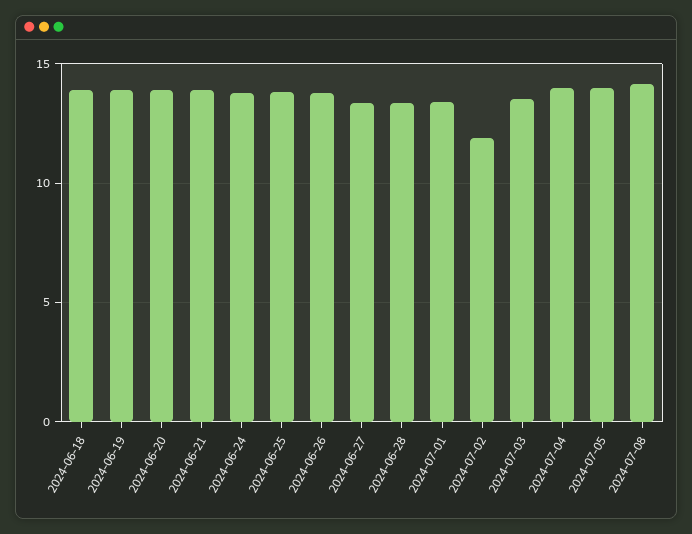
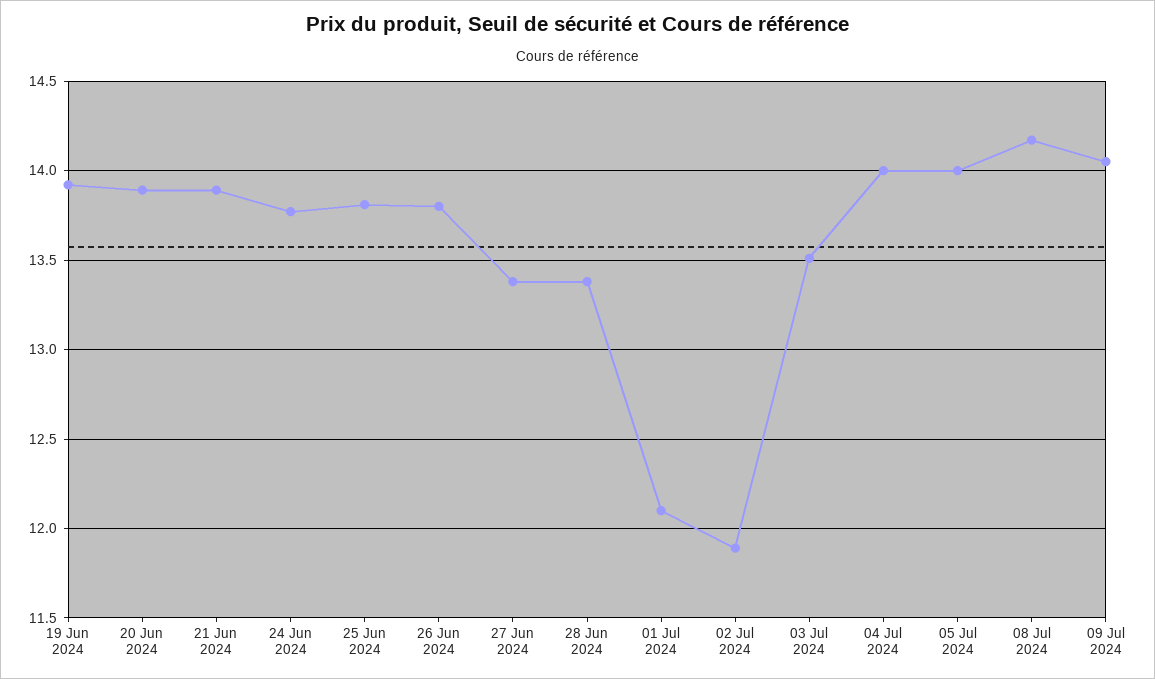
2024-06-18: 14 -> none
2024-07-01: 13.5 -> 12.1
09 Jul 2024: none -> 14.05

